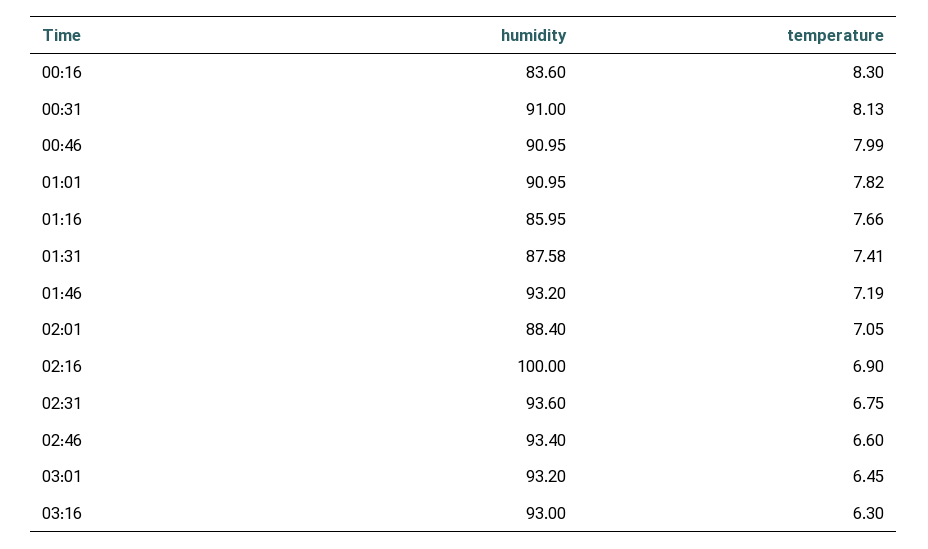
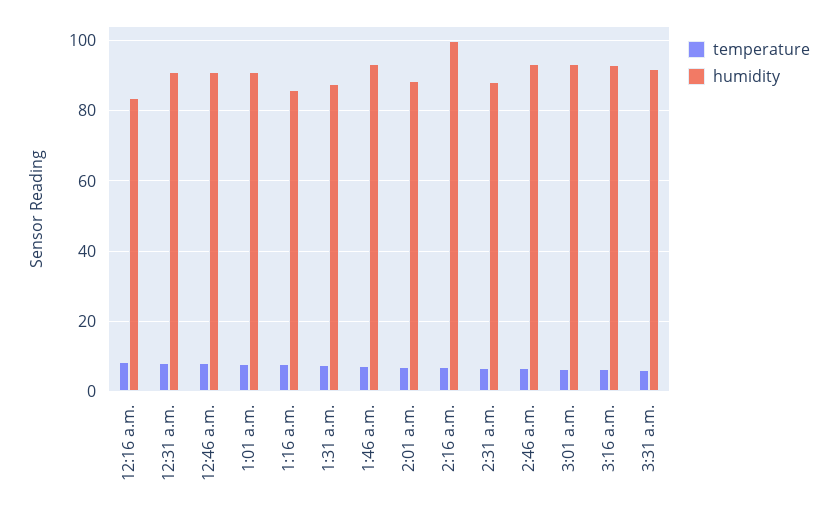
humidity, 02:31: 93.6 -> 88
temperature, 3:31 a.m.: none -> 6
humidity, 3:31 a.m.: none -> 92

